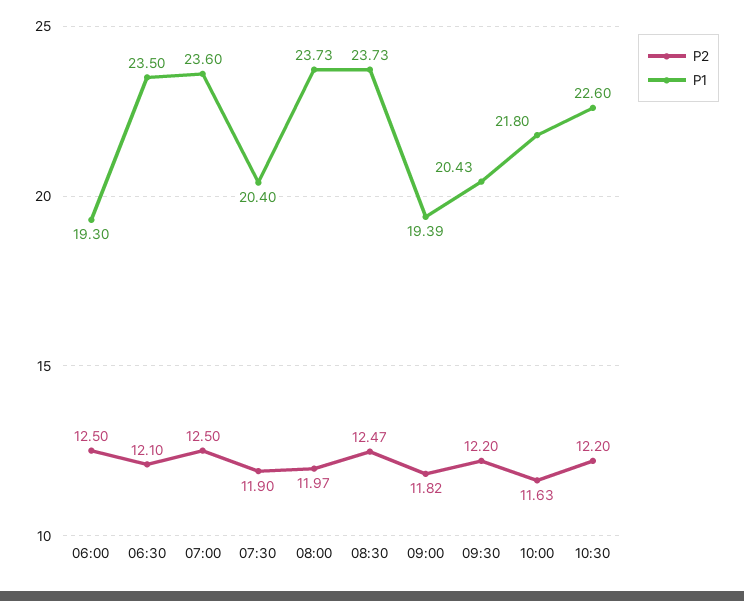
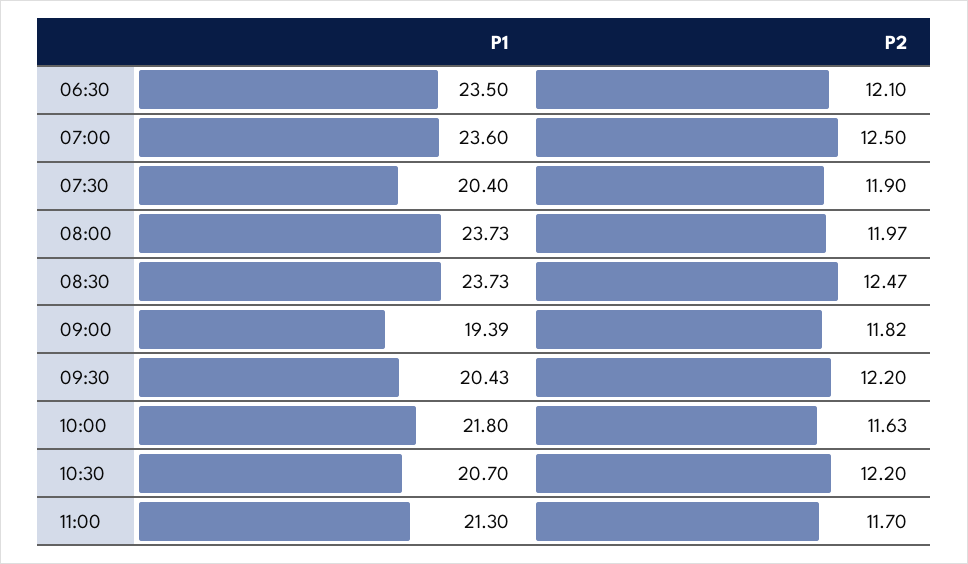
P2, 06:00: 12.5 -> none
P1, 06:00: 19.3 -> none
P1, 10:30: 22.6 -> 20.7
P1, 11:00: none -> 21.3
P2, 11:00: none -> 11.7

